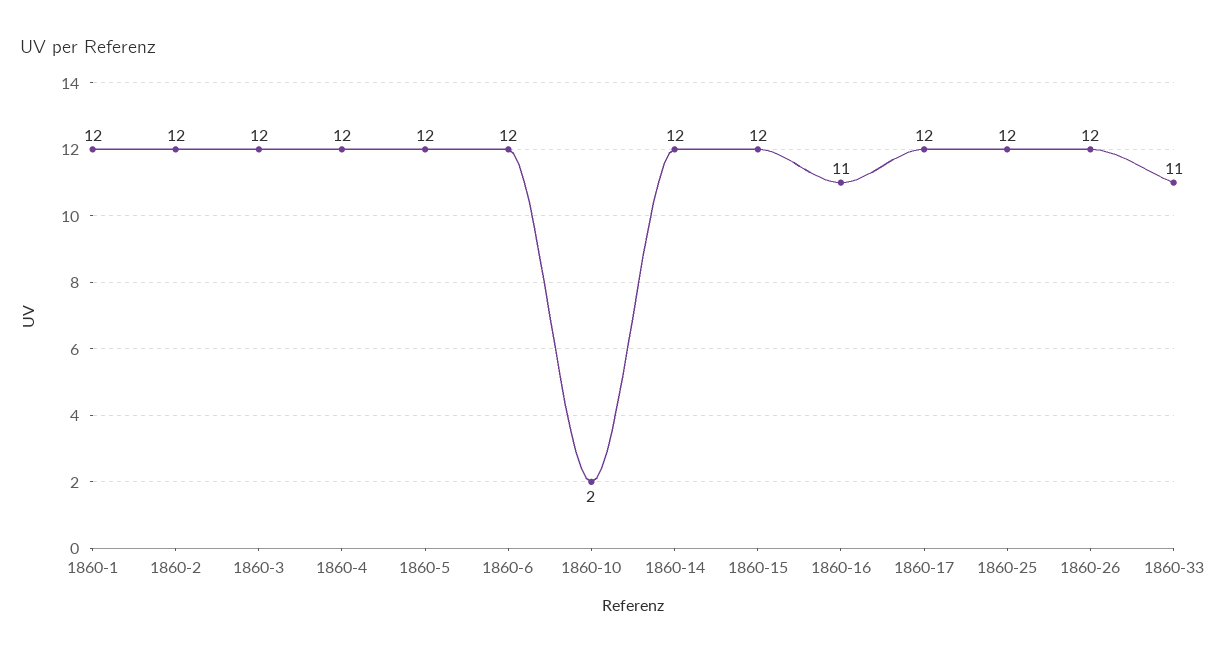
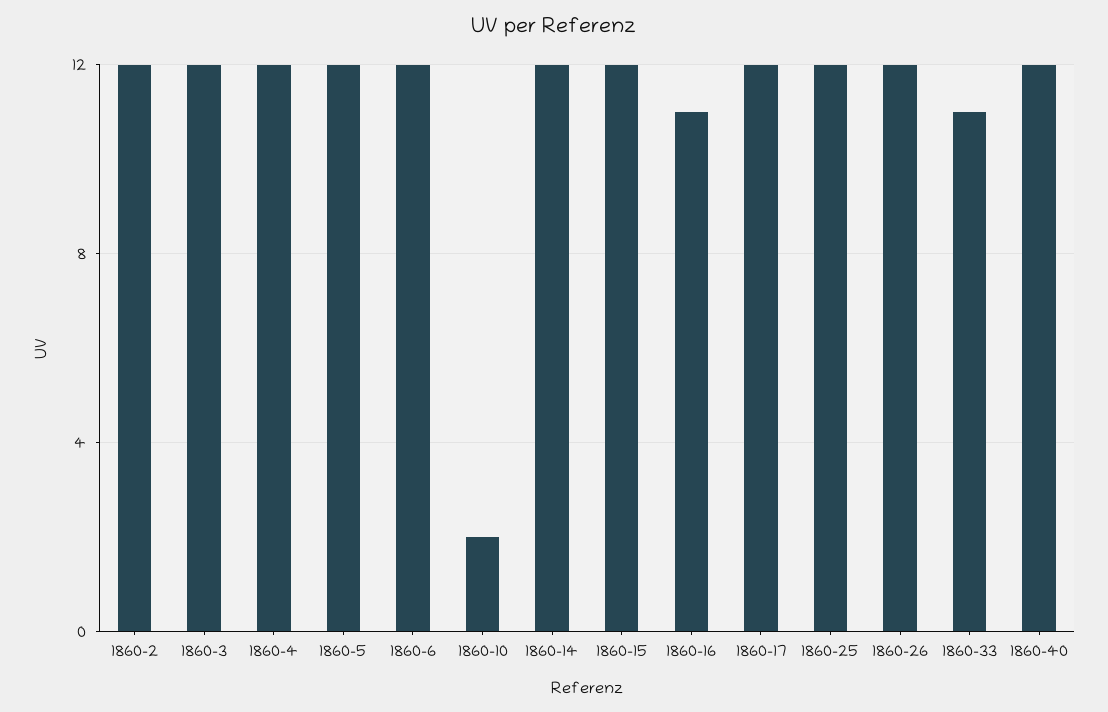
1860-1: 12 -> none
1860-40: none -> 12

